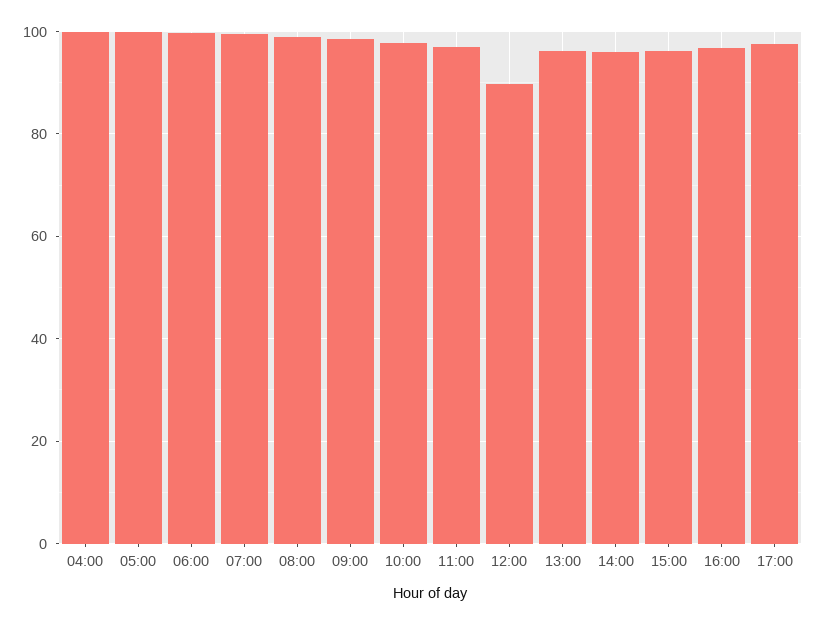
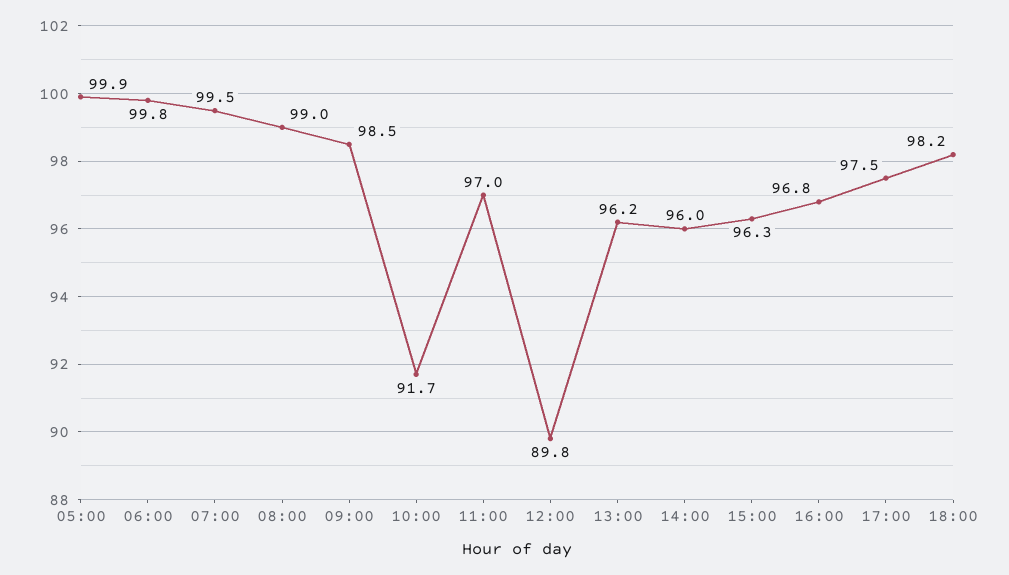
04:00: 100 -> none
10:00: 98 -> 91.7
18:00: none -> 98.2

